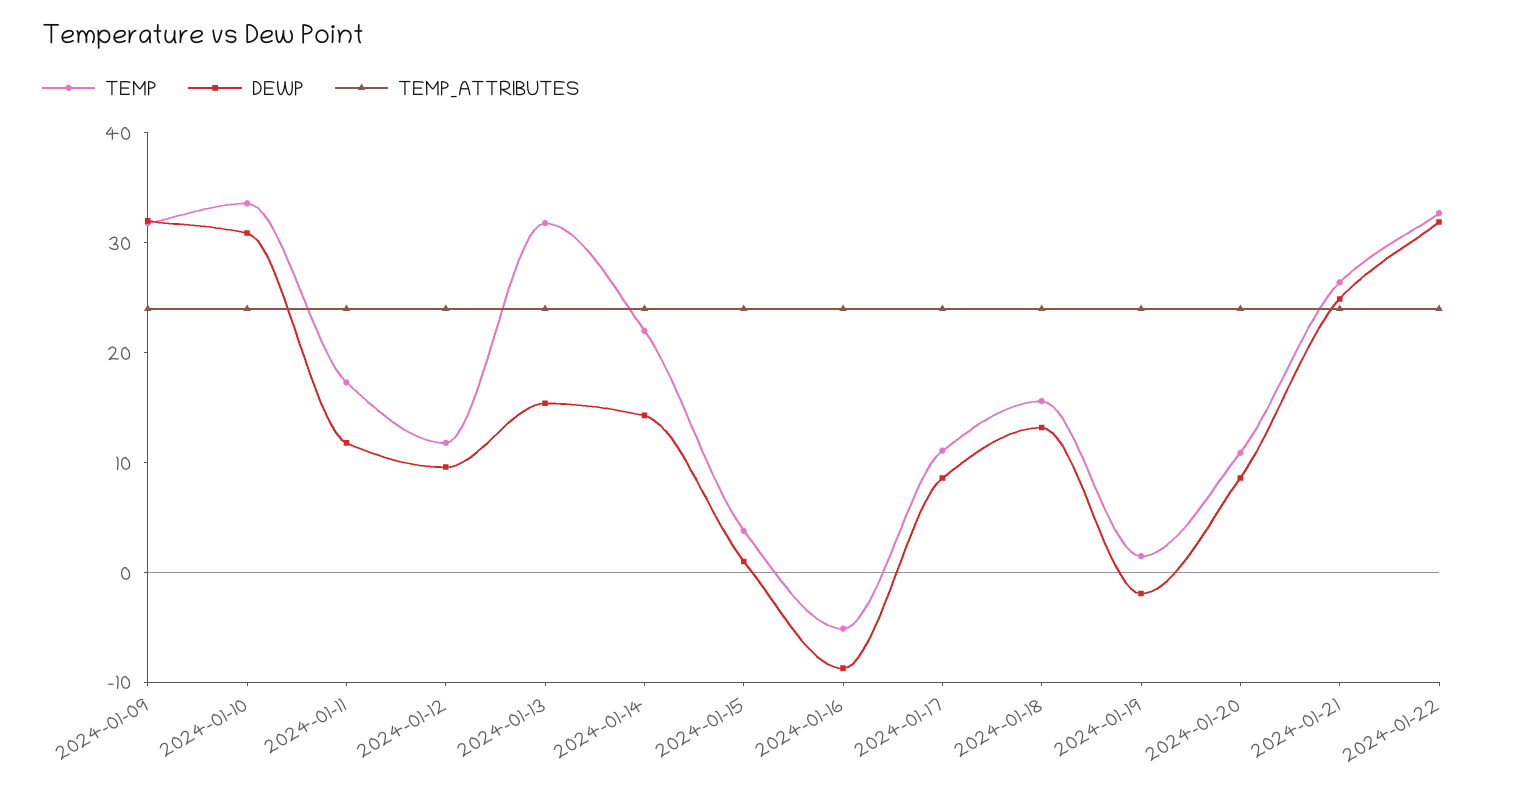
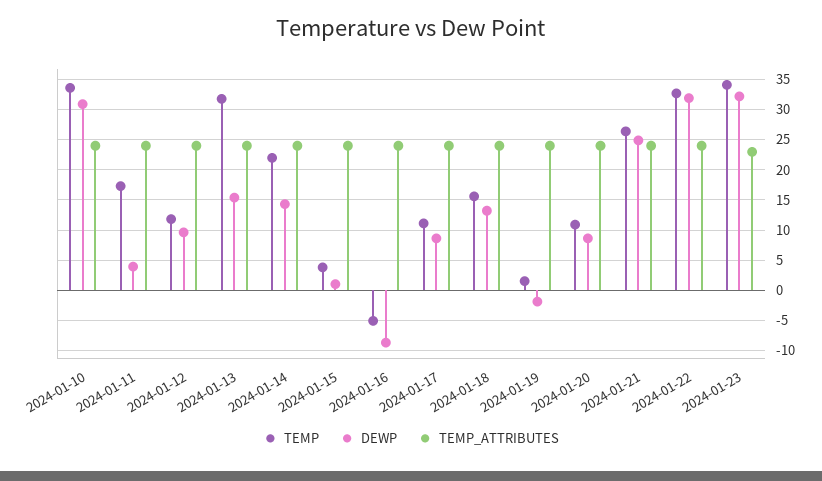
TEMP, 2024-01-09: 32 -> none
DEWP, 2024-01-09: 32 -> none
TEMP_ATTRIBUTES, 2024-01-09: 24 -> none
DEWP, 2024-01-11: 12 -> 4
TEMP, 2024-01-23: none -> 34
DEWP, 2024-01-23: none -> 32
TEMP_ATTRIBUTES, 2024-01-23: none -> 23

